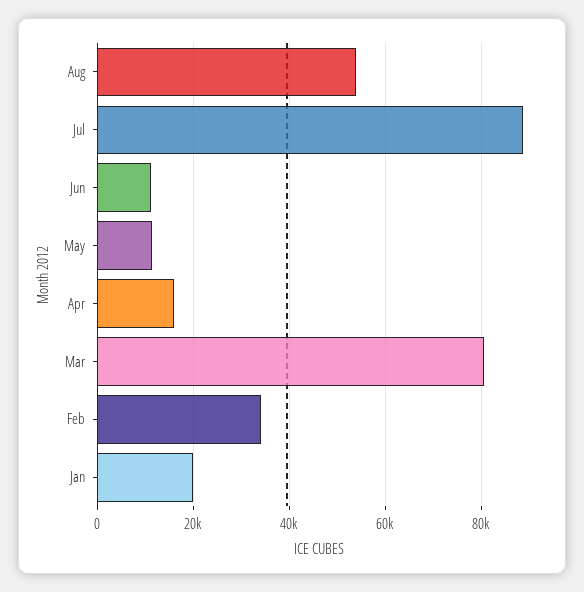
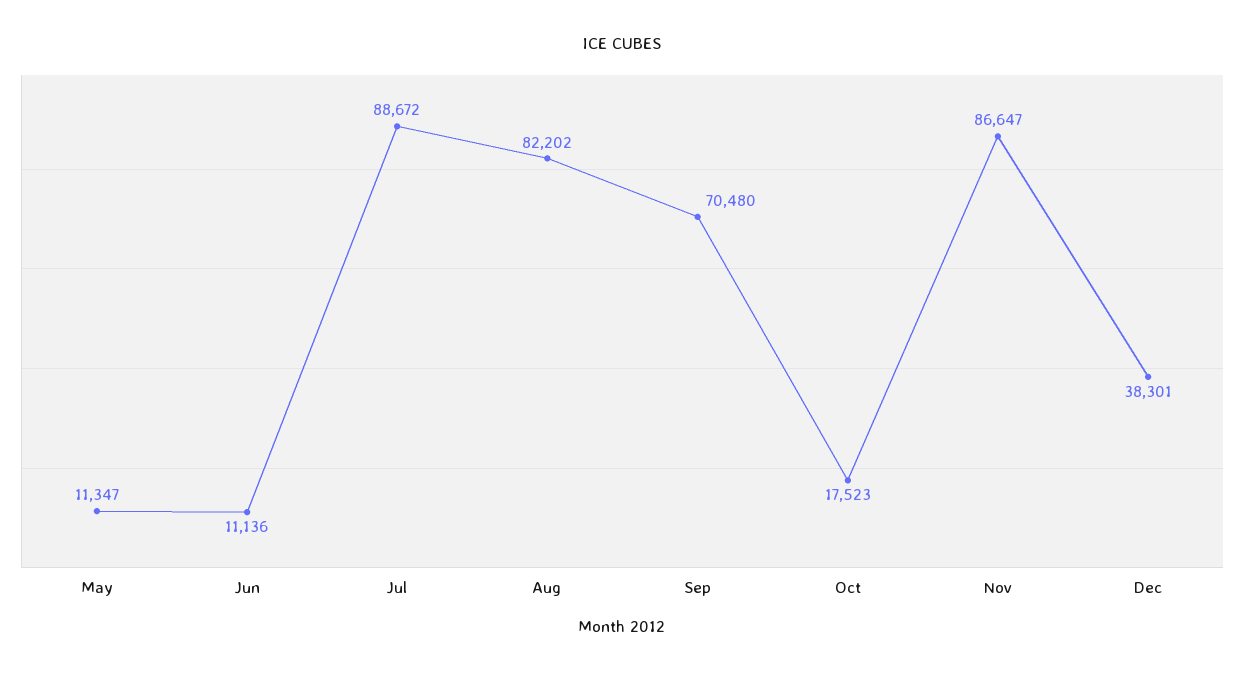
Aug: 54000 -> 82202
Apr: 16000 -> none
Mar: 80000 -> none
Feb: 34000 -> none
Jan: 20000 -> none
Sep: none -> 70480
Oct: none -> 17523
Nov: none -> 86647
Dec: none -> 38301

